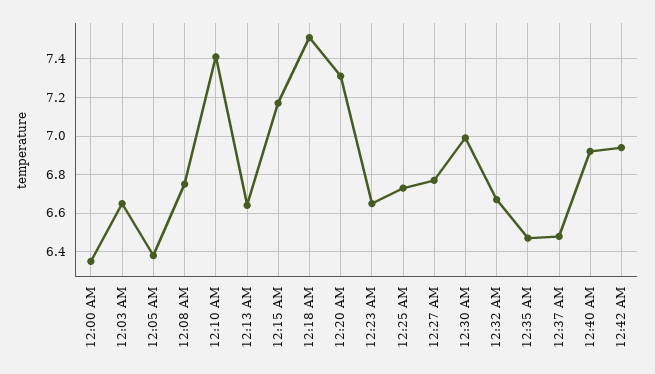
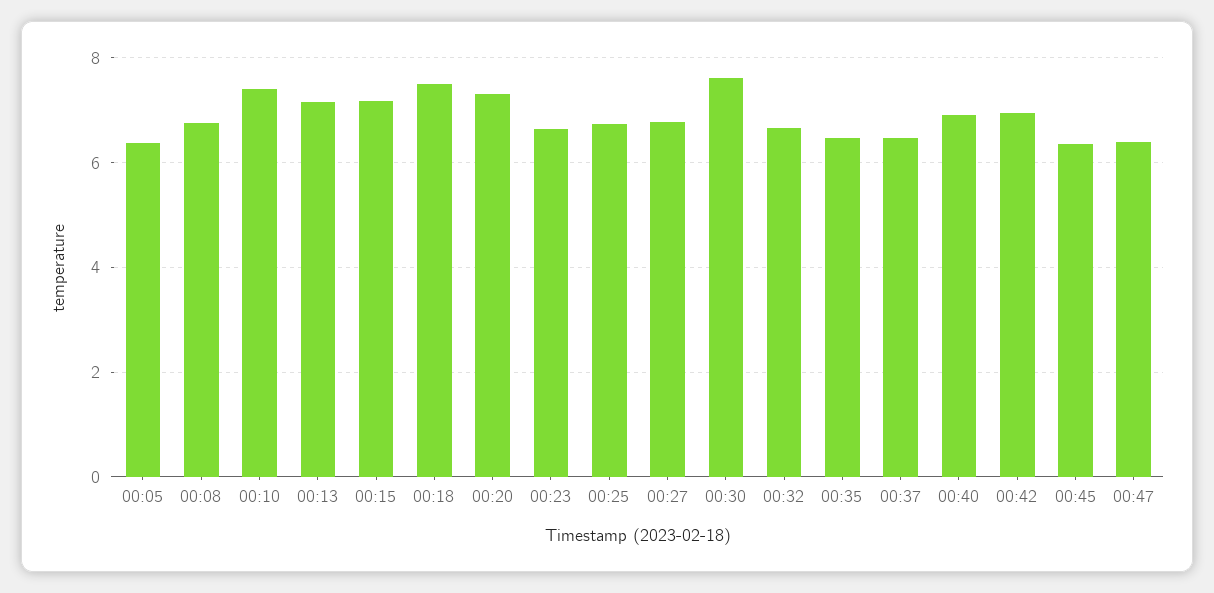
12:00 AM: 6.35 -> none
12:03 AM: 6.65 -> none
12:13 AM: 6.65 -> 7.2
12:30 AM: 7 -> 7.6
00:45: none -> 6.4
00:47: none -> 6.4

